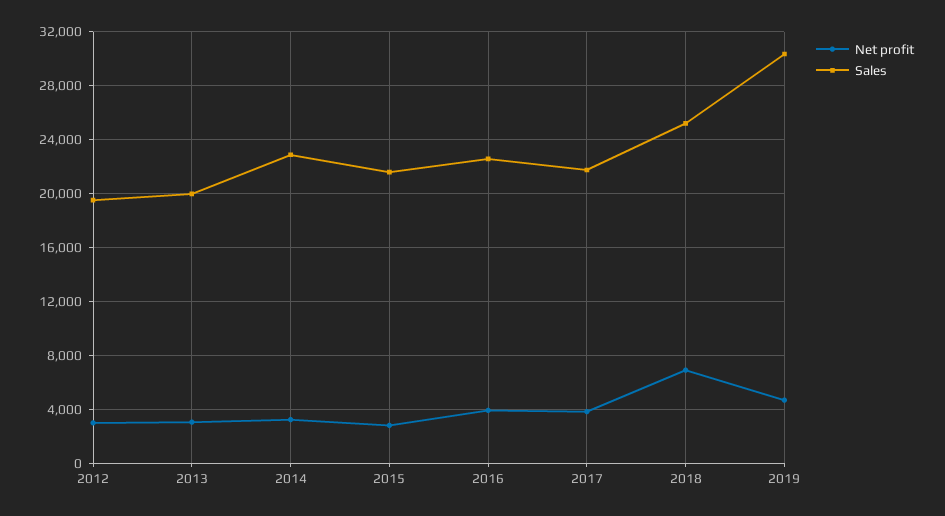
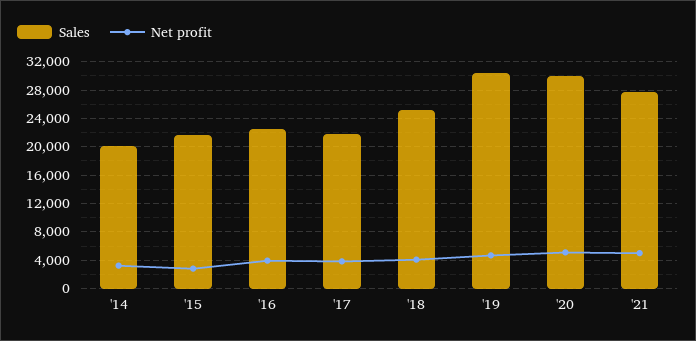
Net profit, 2012: 3000 -> none
Sales, 2012: 19500 -> none
Net profit, 2013: 3000 -> none
Sales, 2013: 20000 -> none
Sales, 2014: 23000 -> 20000
Net profit, 2018: 7000 -> 4000
Sales, '20: none -> 30000
Net profit, '20: none -> 5000
Sales, '21: none -> 28000
Net profit, '21: none -> 5000

